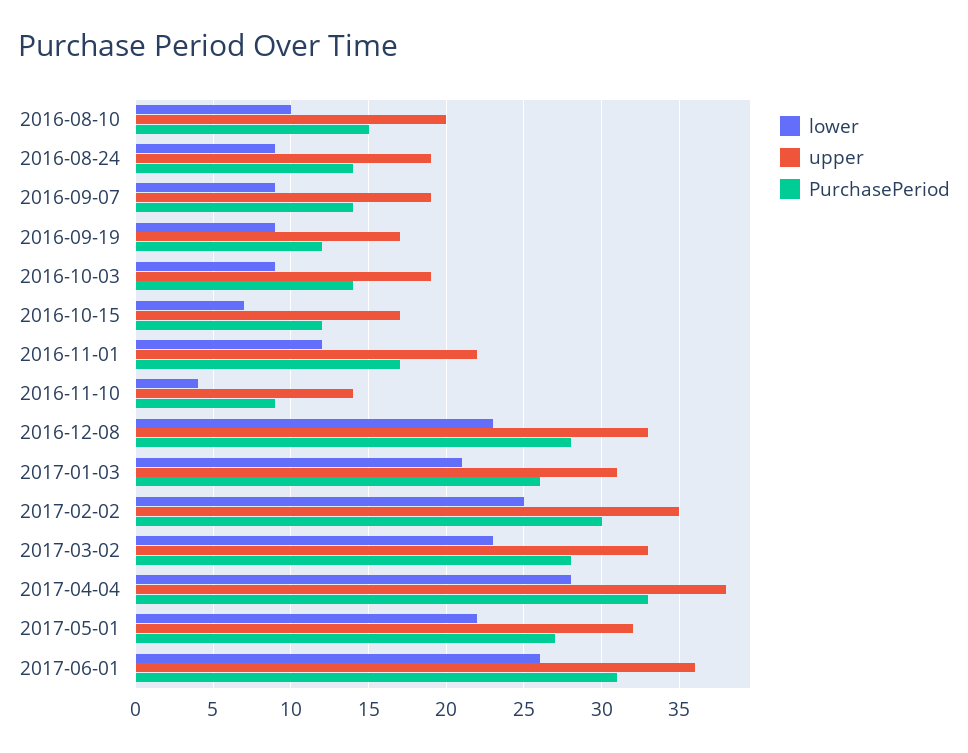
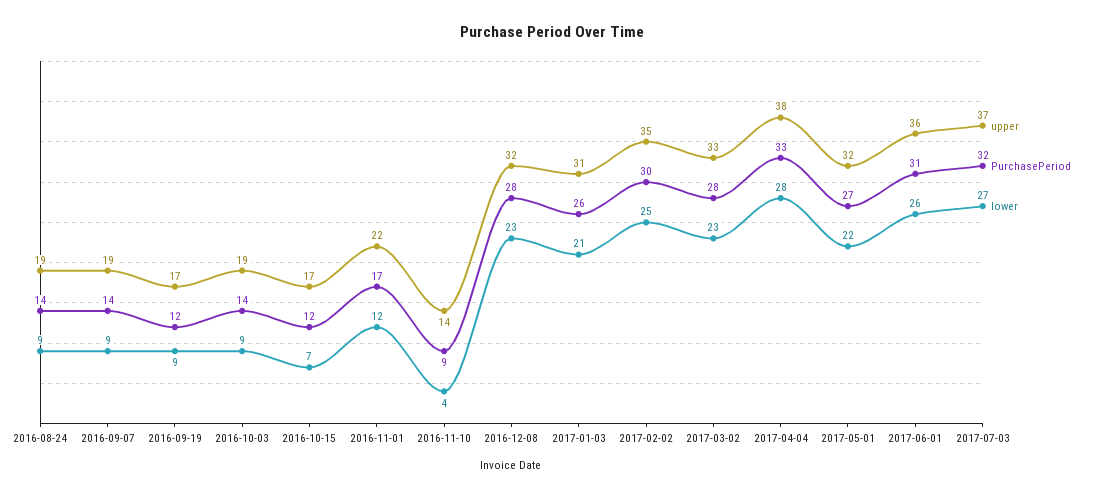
lower, 2016-08-10: 10 -> none
upper, 2016-08-10: 20 -> none
PurchasePeriod, 2016-08-10: 15 -> none
upper, 2016-12-08: 33 -> 32
upper, 2017-07-03: none -> 37
PurchasePeriod, 2017-07-03: none -> 32
lower, 2017-07-03: none -> 27

